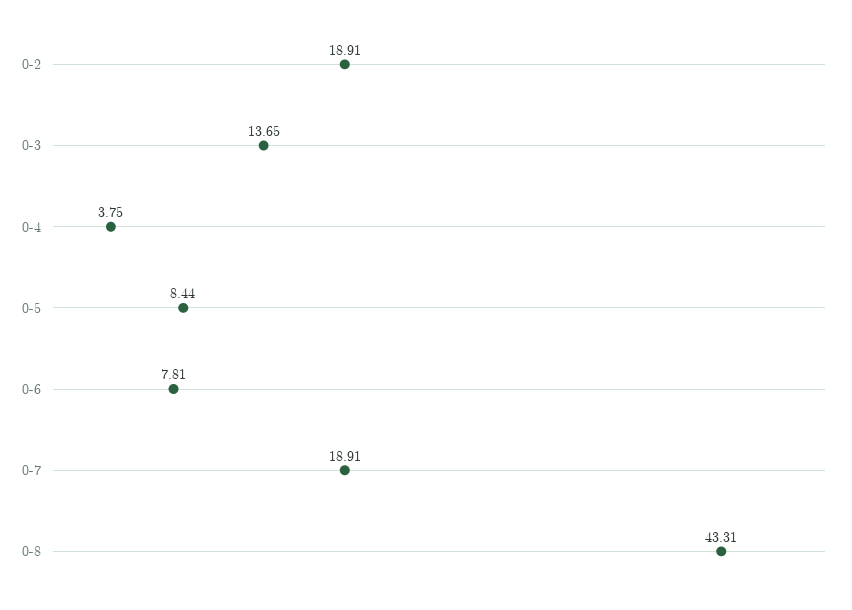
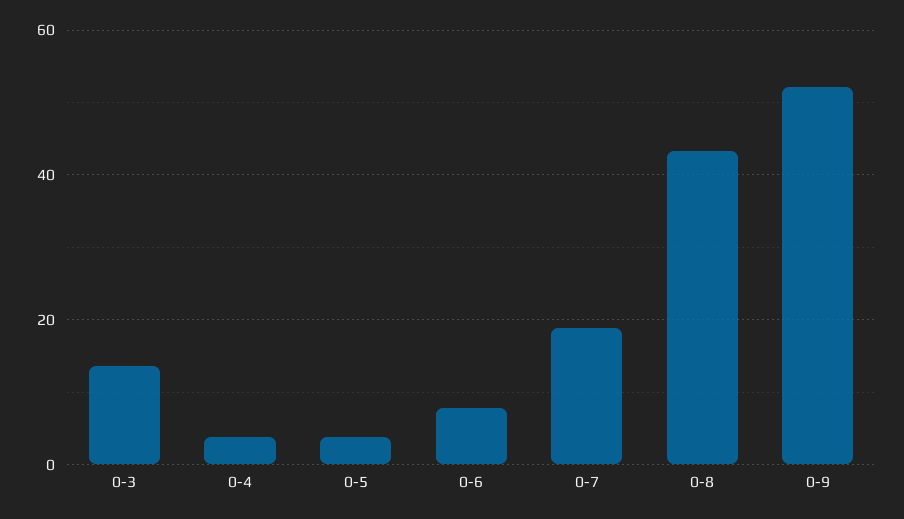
0-2: 18.91 -> none
0-5: 8.44 -> 4
0-9: none -> 52

